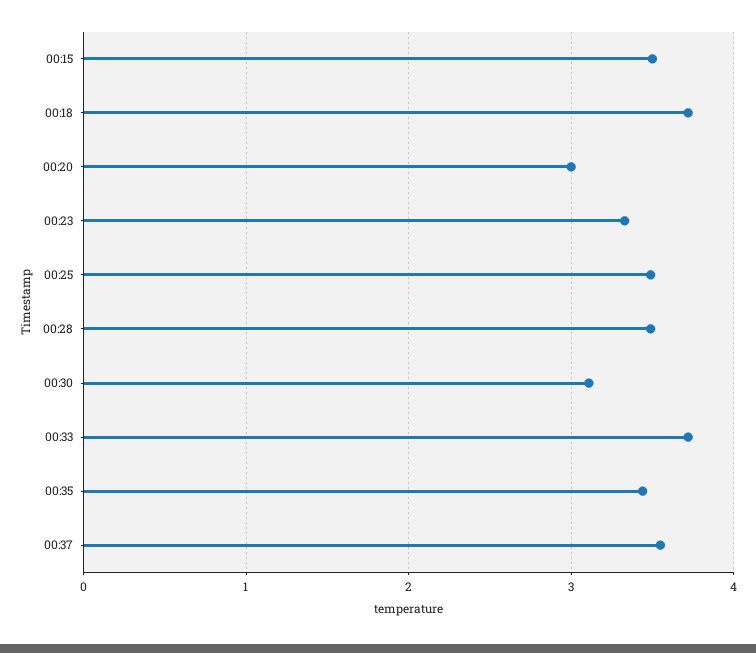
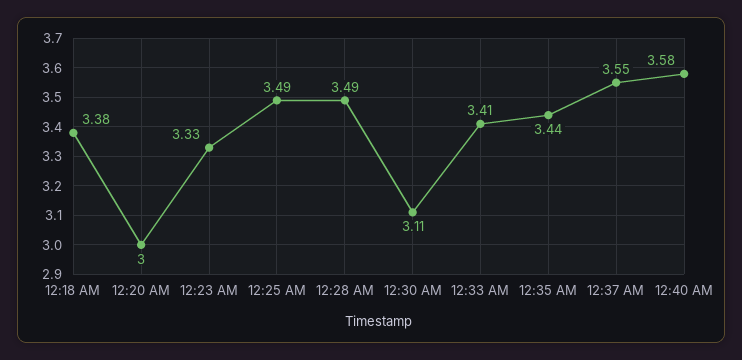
00:15: 3.5 -> none
00:18: 3.7 -> 3.38
00:33: 3.7 -> 3.41
12:40 AM: none -> 3.58

